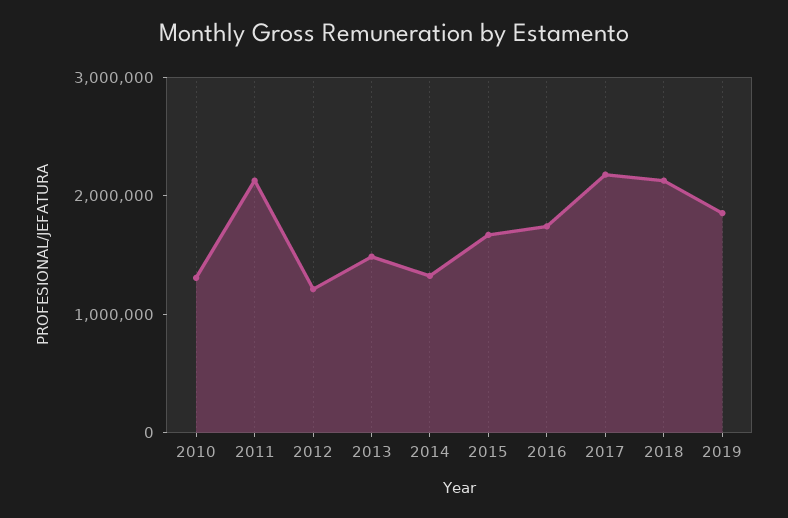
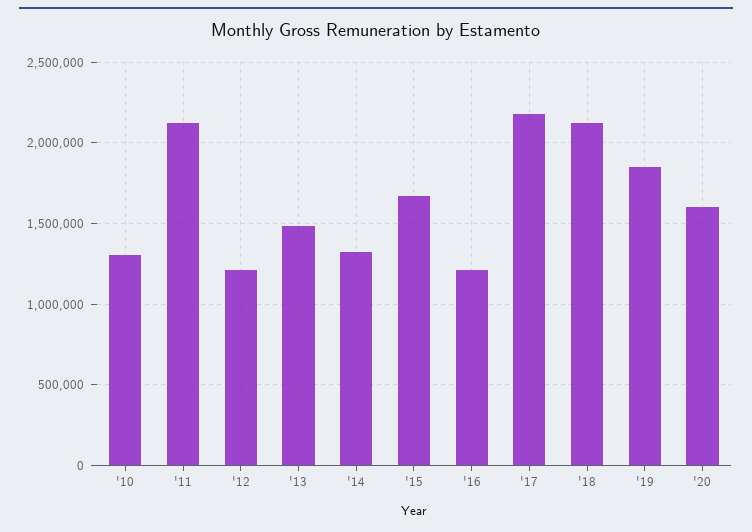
2016: 1800000 -> 1200000
'20: none -> 1600000

